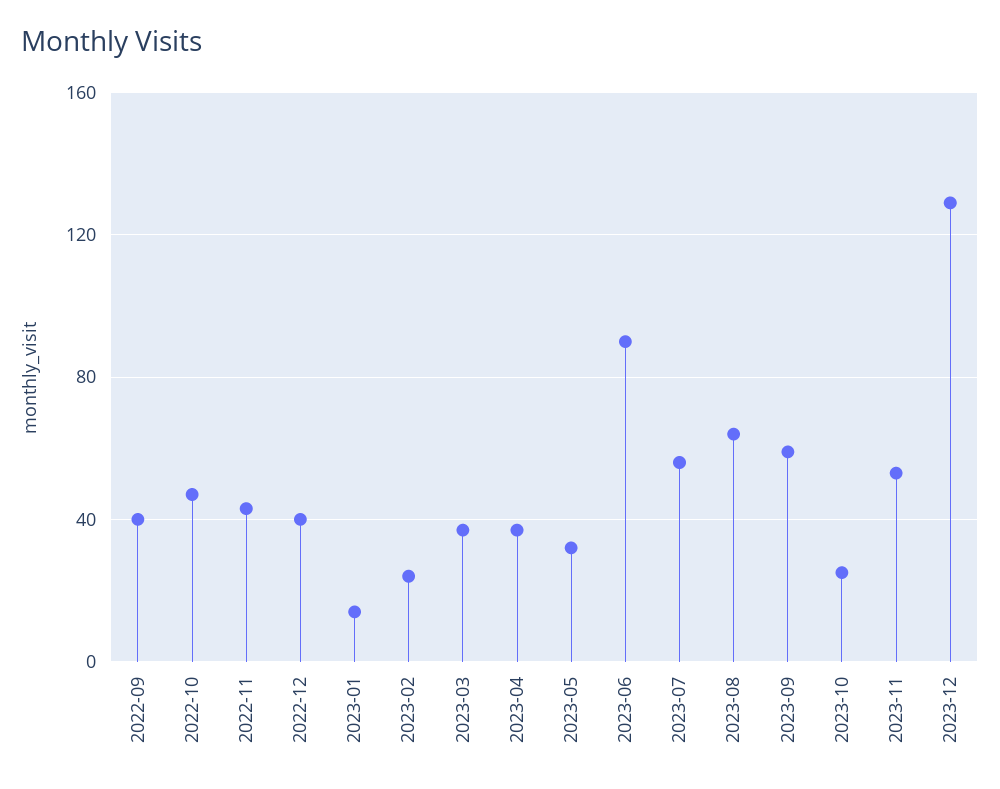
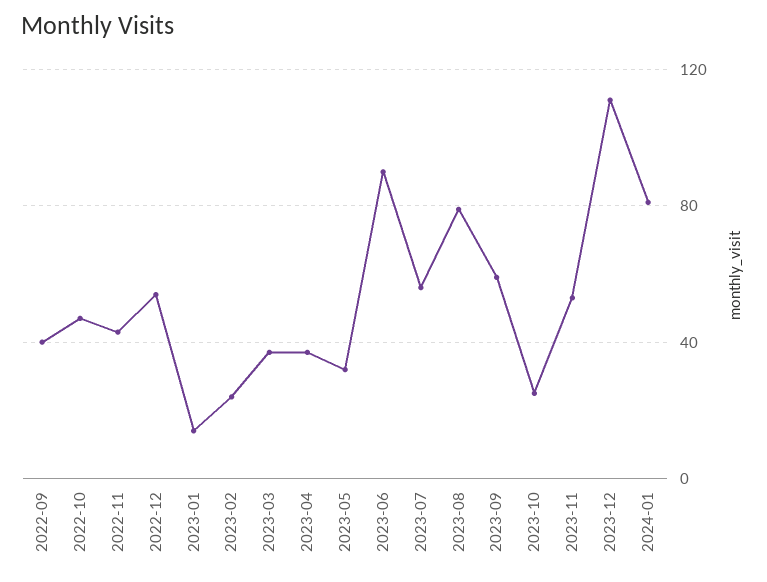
2022-12: 40 -> 55
2023-08: 65 -> 80
2023-12: 130 -> 110
2024-01: none -> 80

